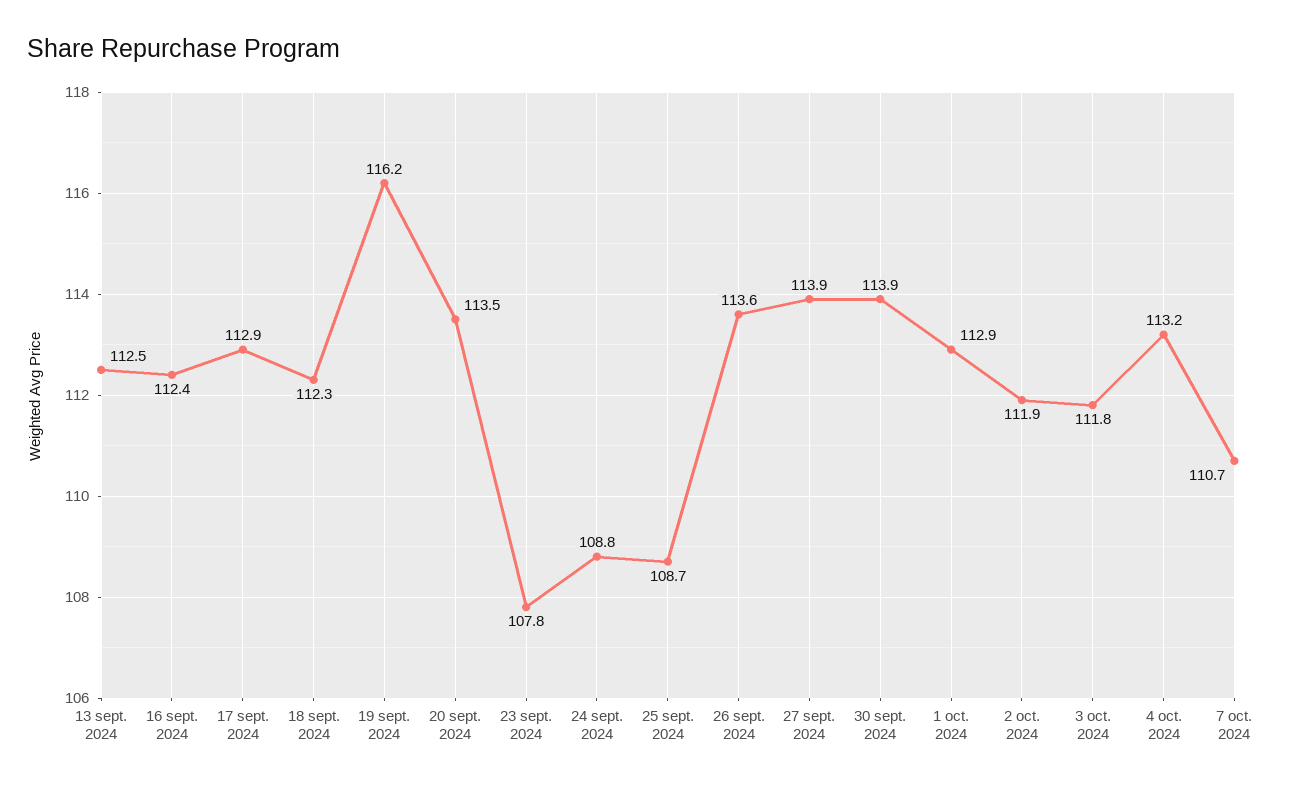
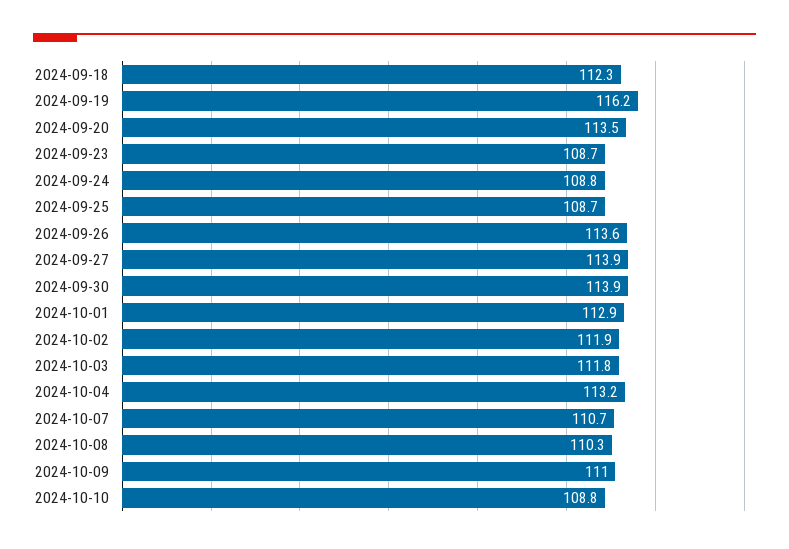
13 sept. 2024: 112.5 -> none
16 sept. 2024: 112.4 -> none
17 sept. 2024: 112.9 -> none
23 sept. 2024: 107.8 -> 108.7
2024-10-08: none -> 110.3
2024-10-09: none -> 111
2024-10-10: none -> 108.8

